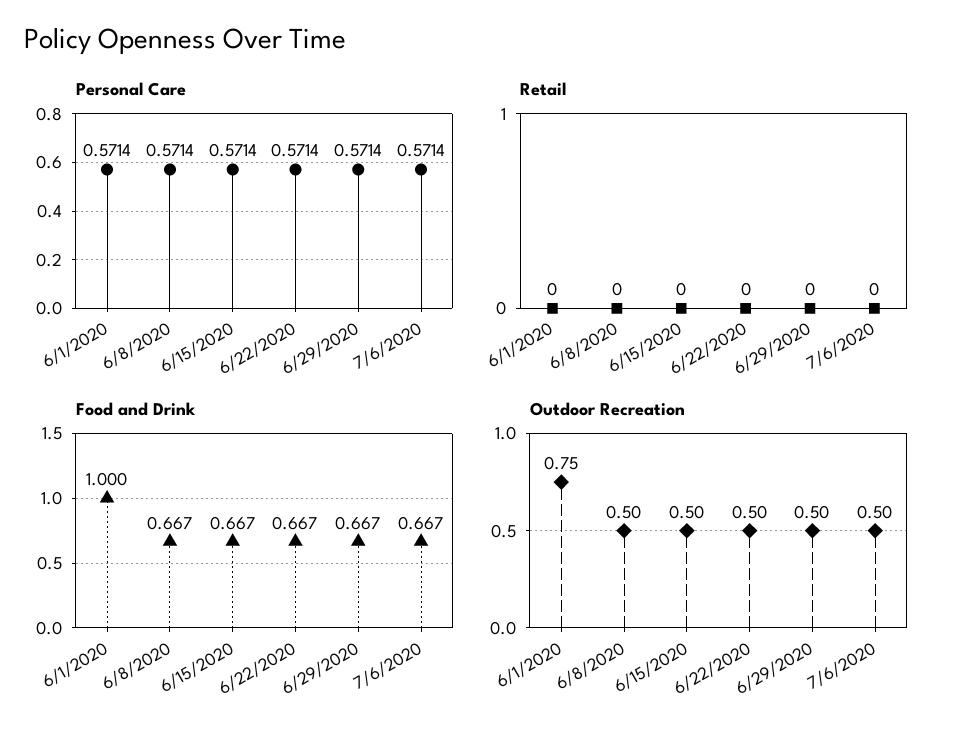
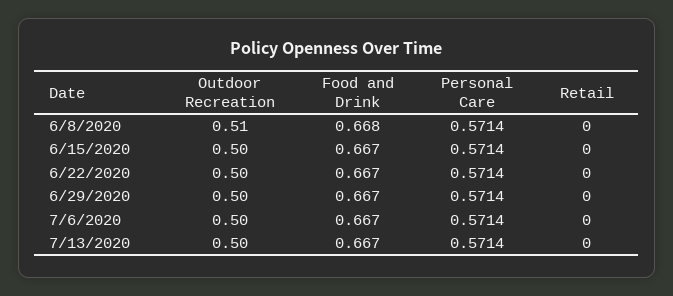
Personal Care, 6/1/2020: 0.5714 -> none
Retail, 6/1/2020: 0 -> none
Food and Drink, 6/1/2020: 1 -> none
Food and Drink, 6/8/2020: 0.667 -> 0.668
Outdoor Recreation, 6/1/2020: 0.75 -> none
Outdoor Recreation, 6/8/2020: 0.5 -> 0.51
Outdoor Recreation, 7/13/2020: none -> 0.5
Food and Drink, 7/13/2020: none -> 0.667
Personal Care, 7/13/2020: none -> 0.5714
Retail, 7/13/2020: none -> 0

